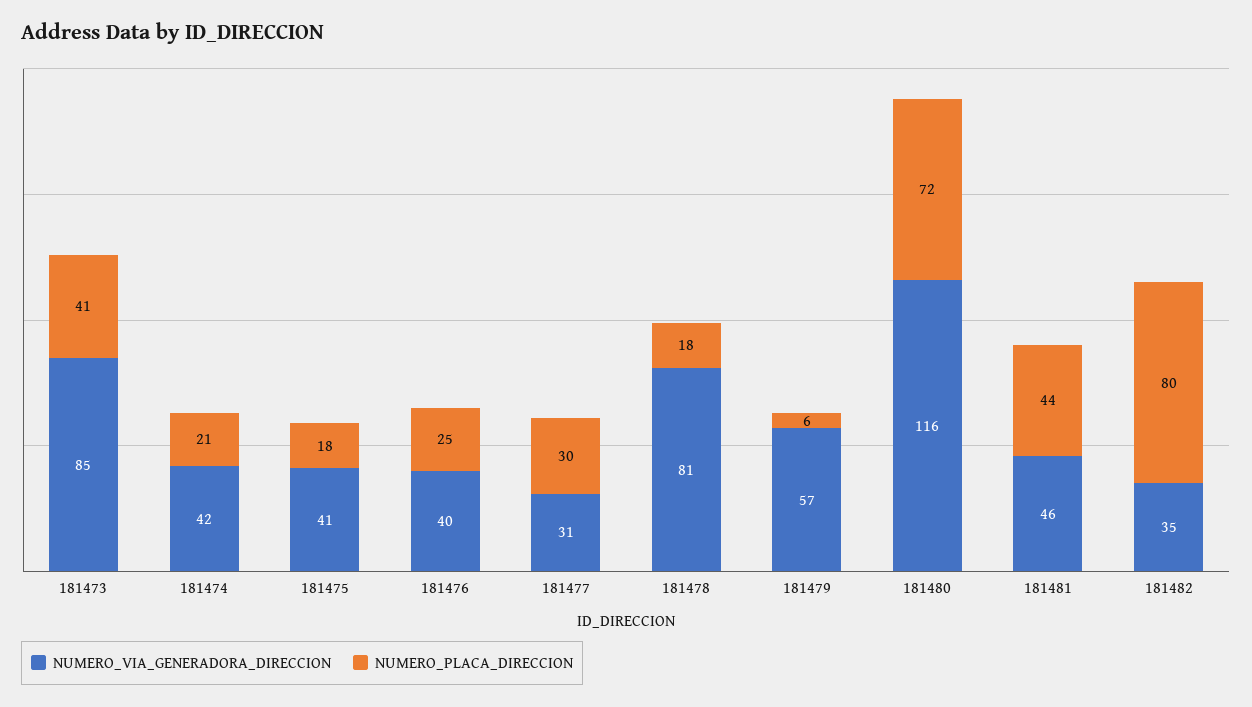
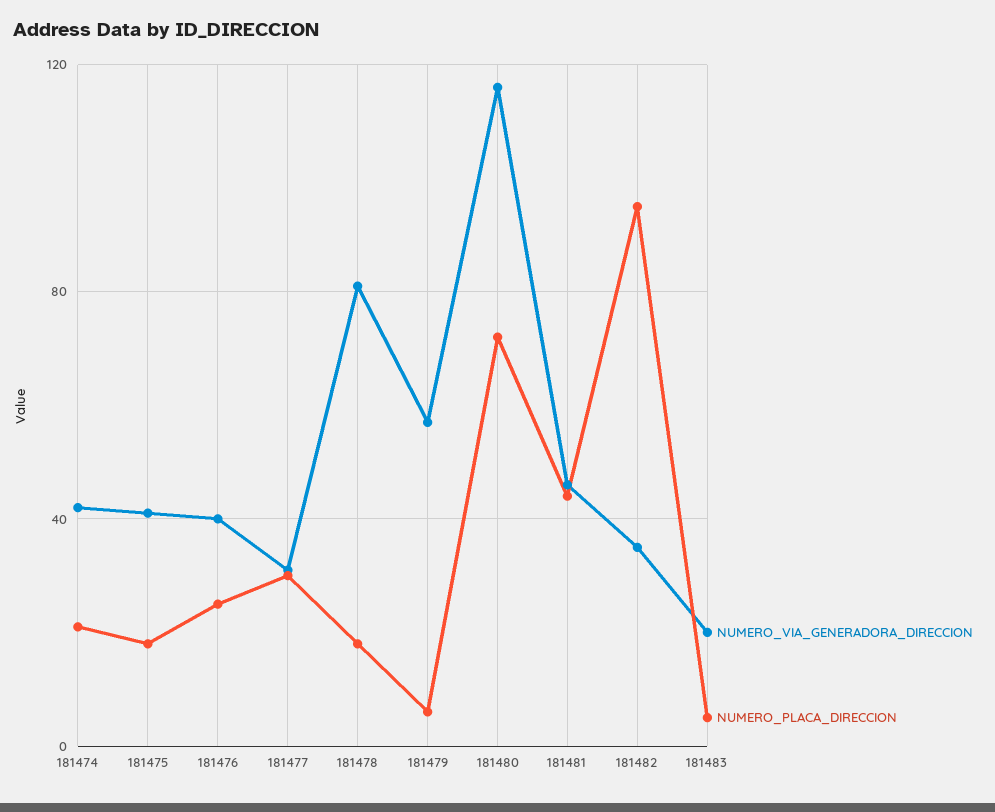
NUMERO_VIA_GENERADORA_DIRECCION, 181473: 85 -> none
NUMERO_PLACA_DIRECCION, 181473: 41 -> none
NUMERO_PLACA_DIRECCION, 181482: 80 -> 95
NUMERO_VIA_GENERADORA_DIRECCION, 181483: none -> 20
NUMERO_PLACA_DIRECCION, 181483: none -> 5

